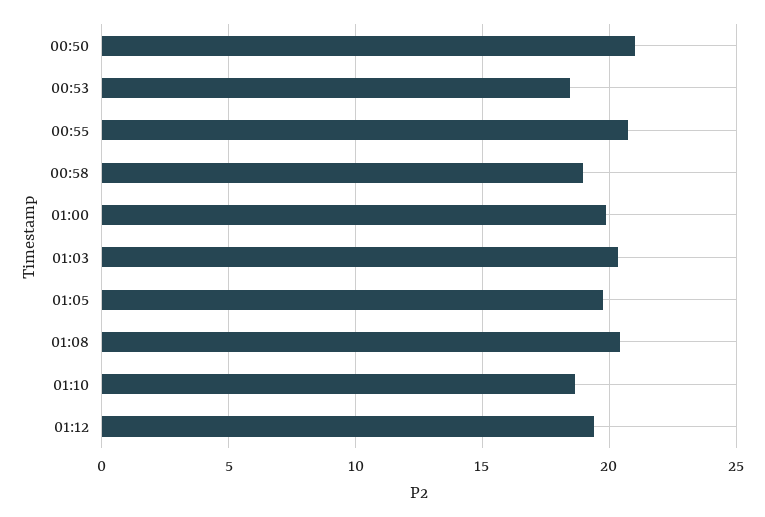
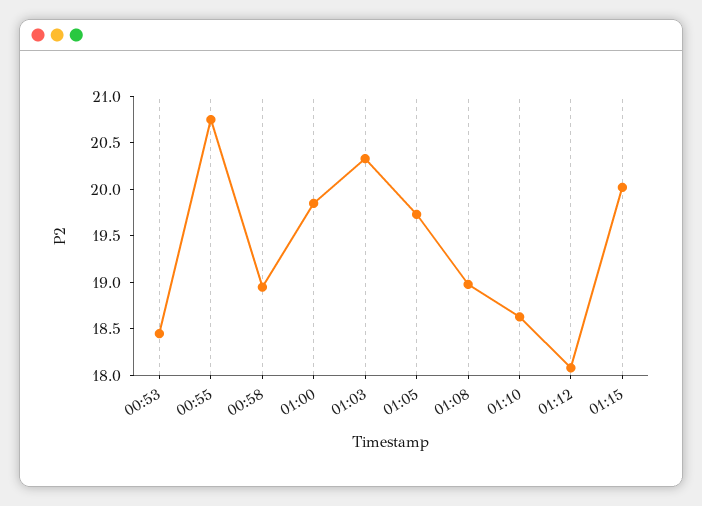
00:50: 21 -> none
01:08: 20.5 -> 19
01:12: 19.5 -> 18.1
01:15: none -> 20

